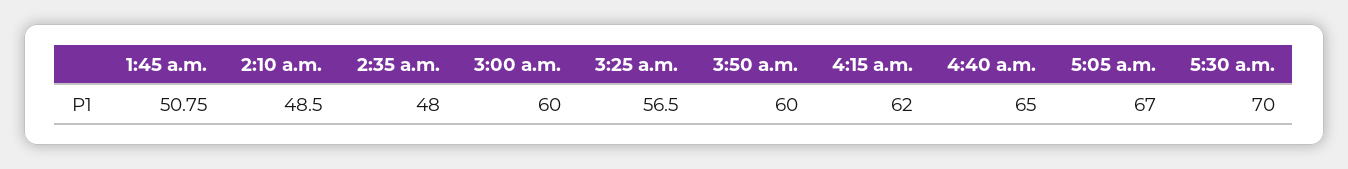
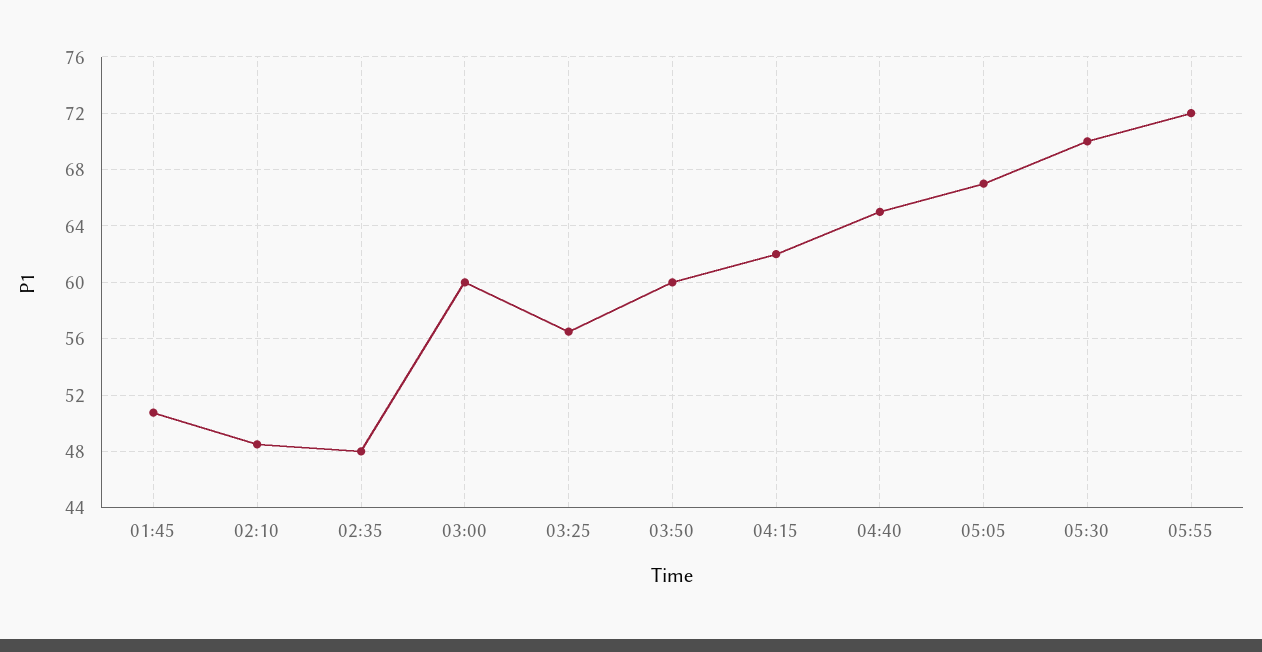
05:55: none -> 72

